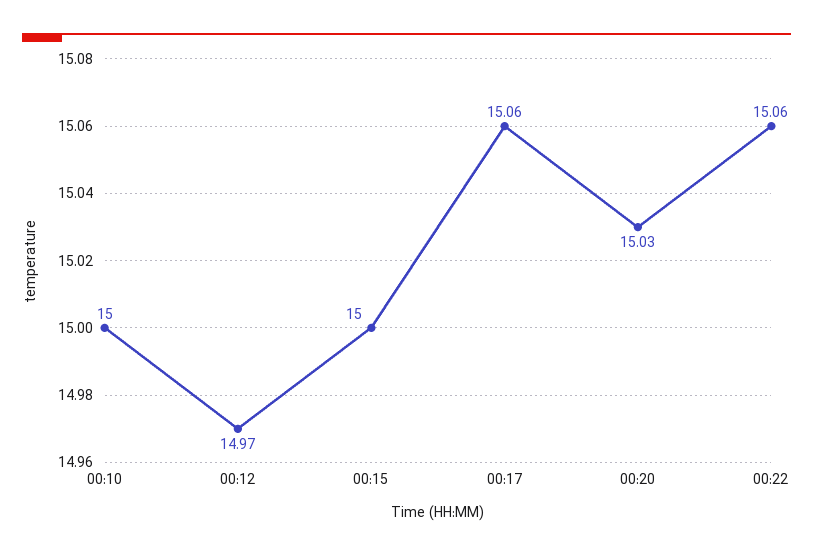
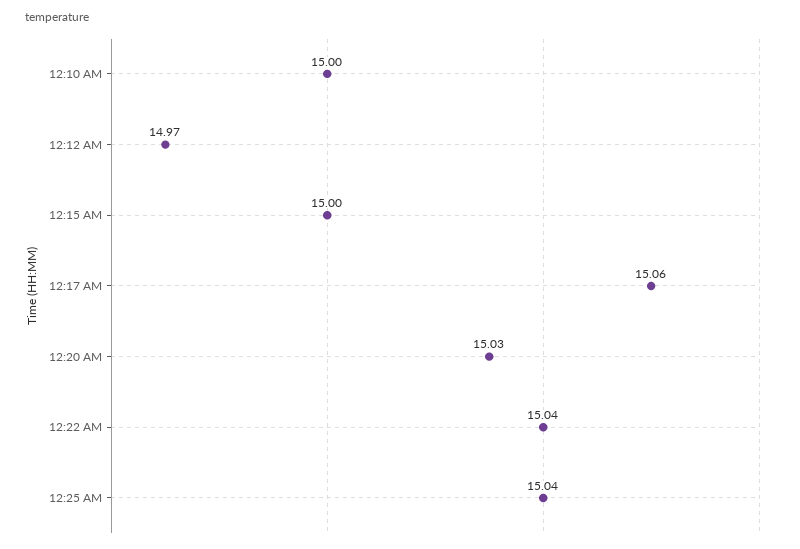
00:22: 15.06 -> 15.04
12:25 AM: none -> 15.04

